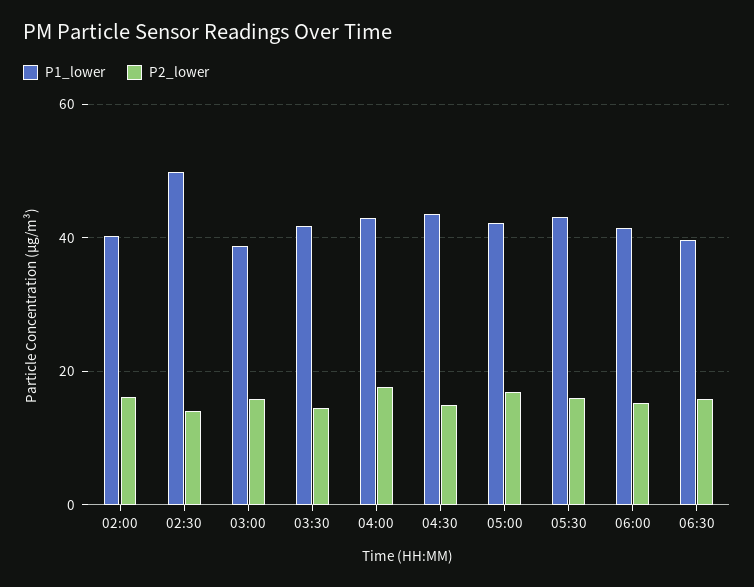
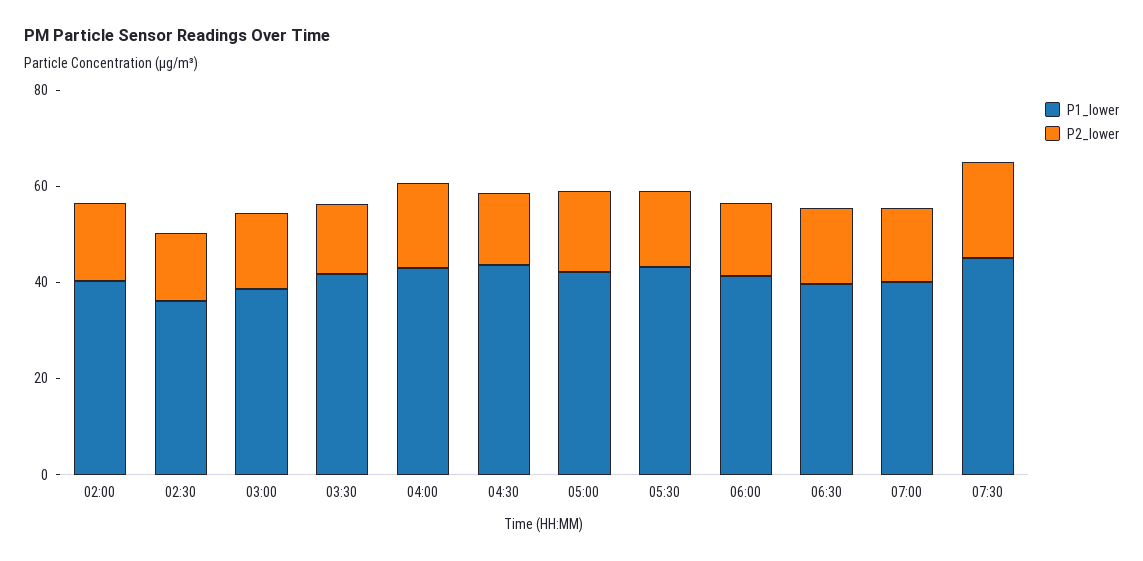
P1_lower, 02:30: 50 -> 35
P1_lower, 07:00: none -> 40
P2_lower, 07:00: none -> 15
P1_lower, 07:30: none -> 45
P2_lower, 07:30: none -> 20

